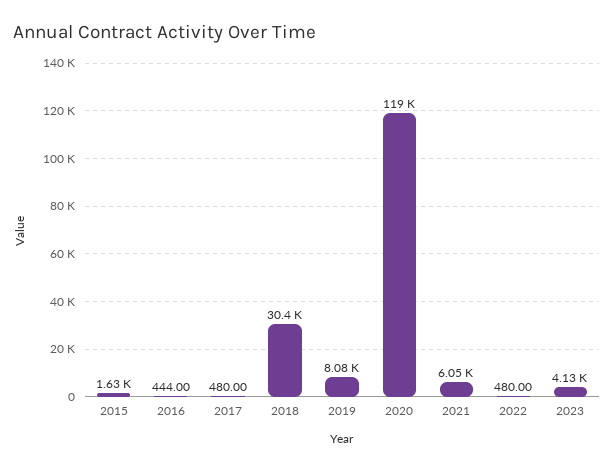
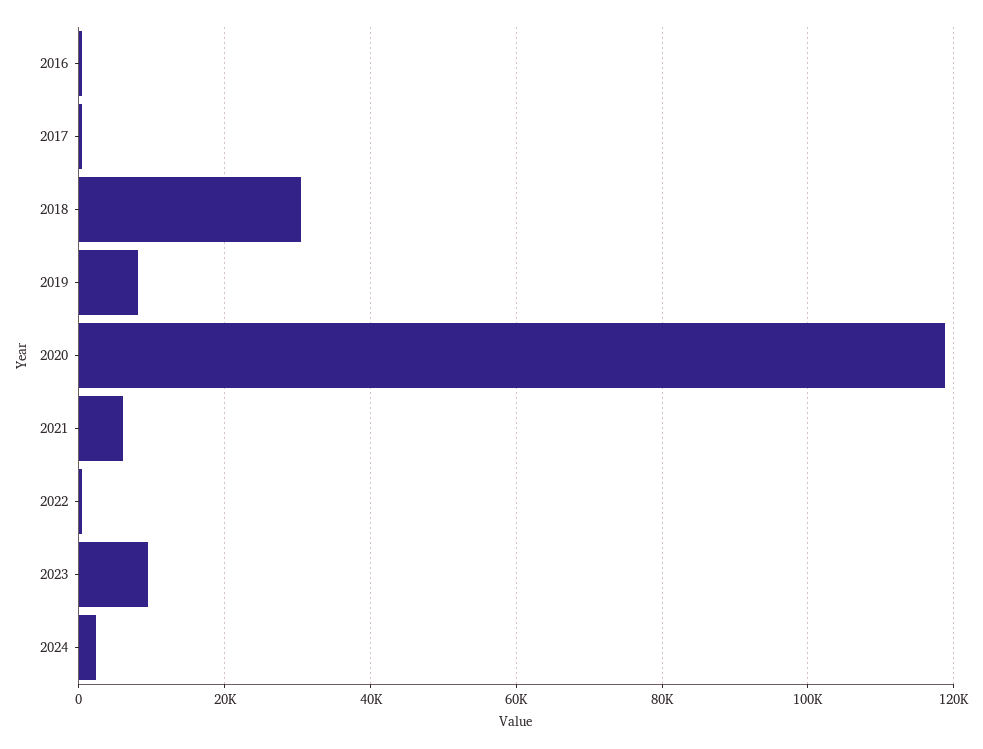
2015: 1630 -> none
2023: 4130 -> 10000
2024: none -> 2000

